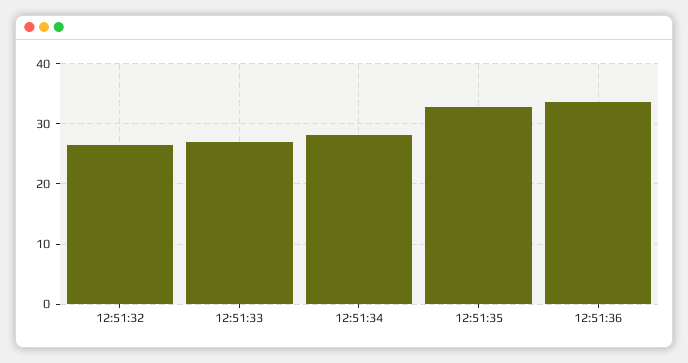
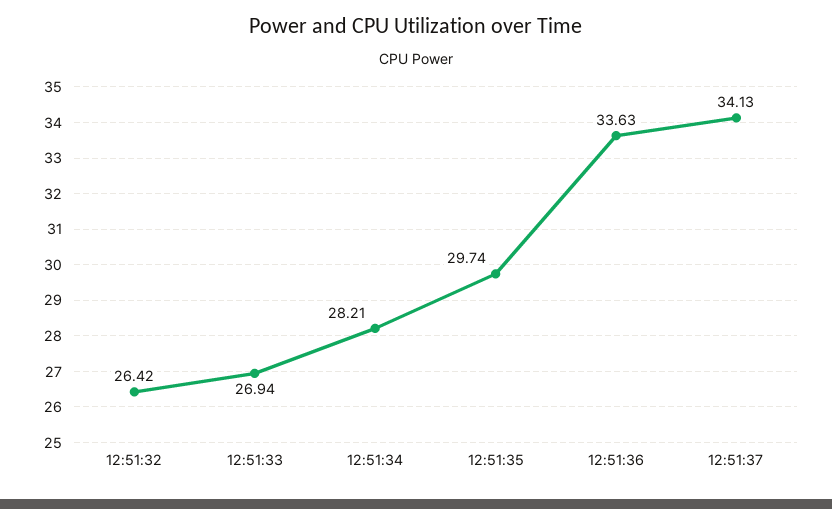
12:51:35: 33 -> 29.74
12:51:37: none -> 34.13

